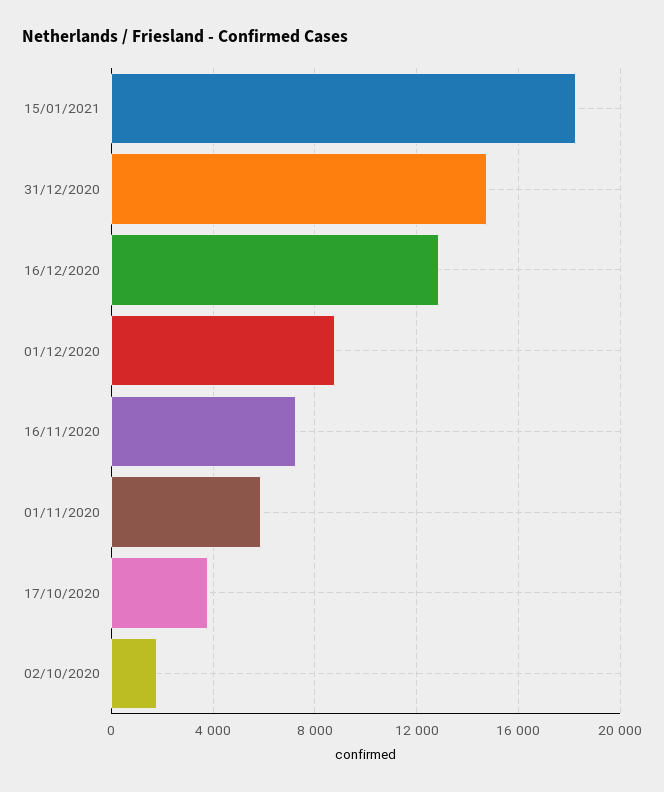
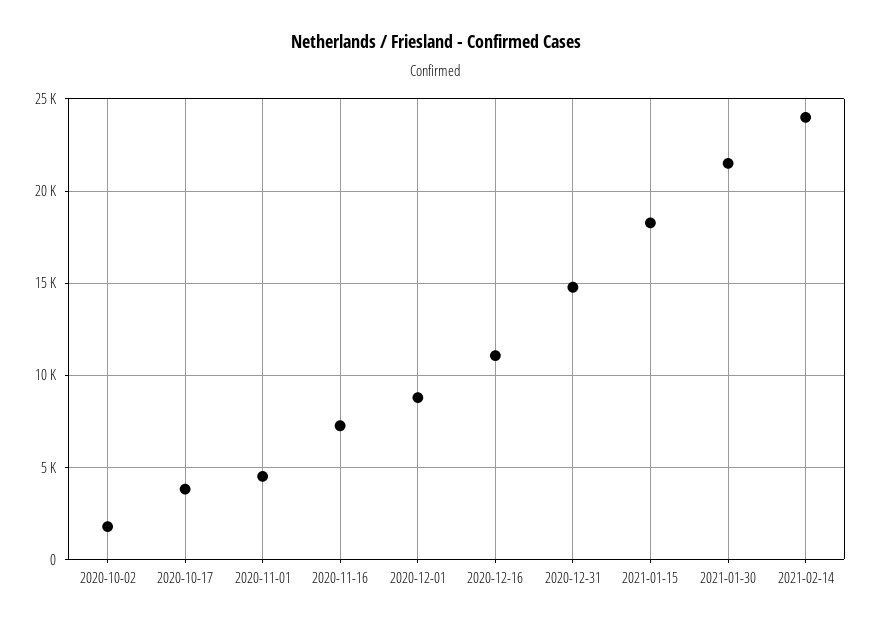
16/12/2020: 13000 -> 11000
01/11/2020: 6000 -> 4500
2021-01-30: none -> 21500
2021-02-14: none -> 24000

